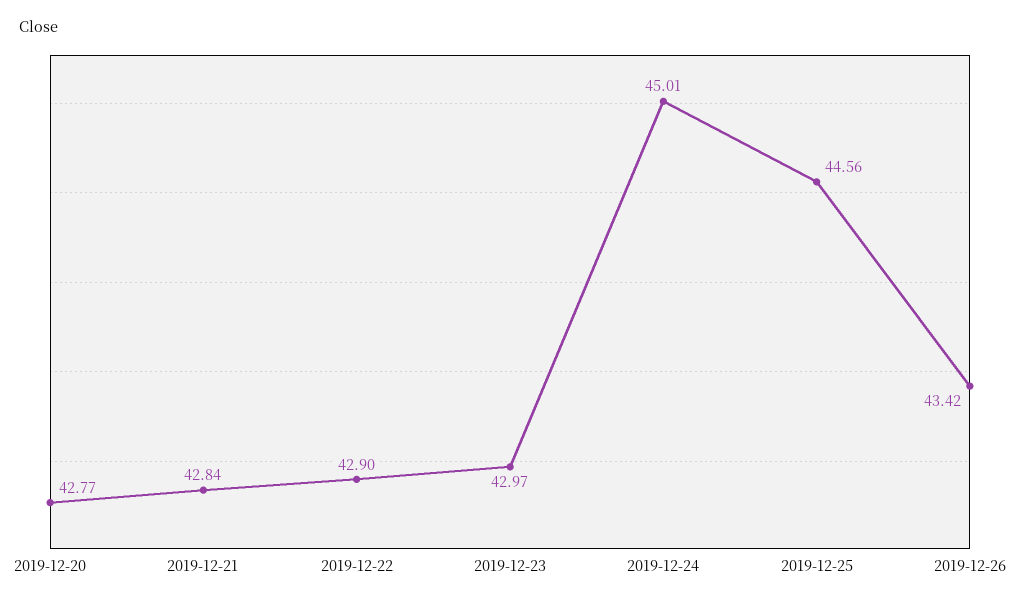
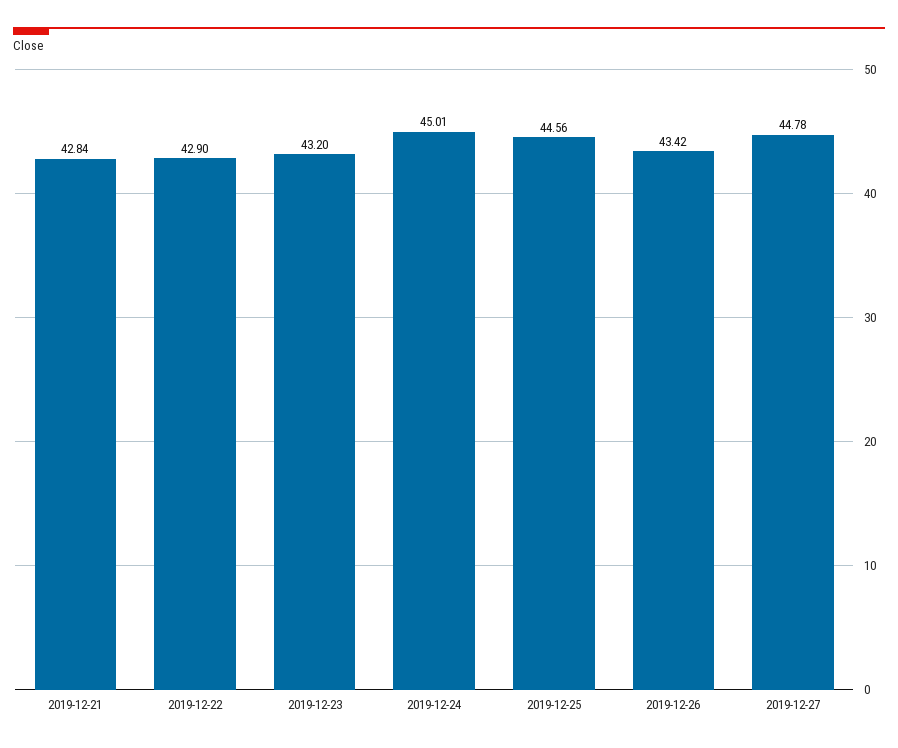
2019-12-20: 42.77 -> none
2019-12-23: 42.97 -> 43.2
2019-12-27: none -> 44.78

